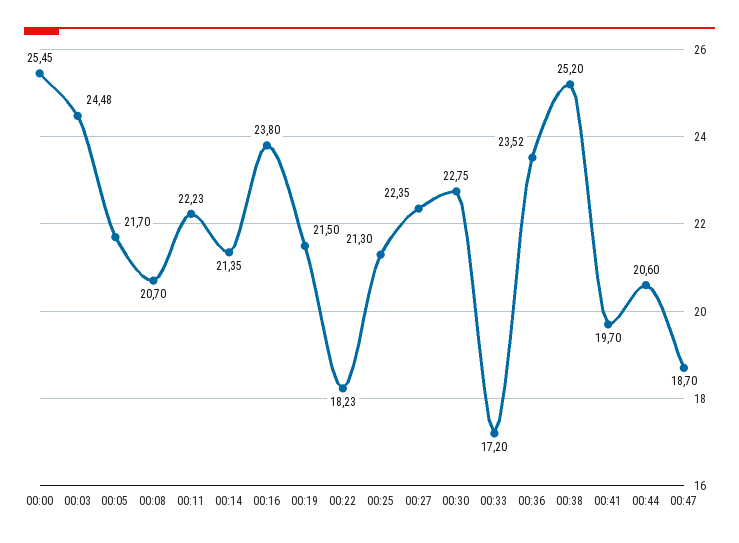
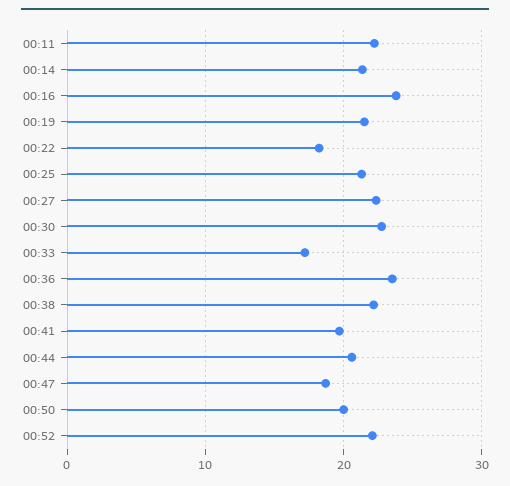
00:00: 25.45 -> none
00:03: 24.48 -> none
00:05: 21.7 -> none
00:08: 20.7 -> none
00:38: 25.2 -> 22
00:50: none -> 20
00:52: none -> 22

